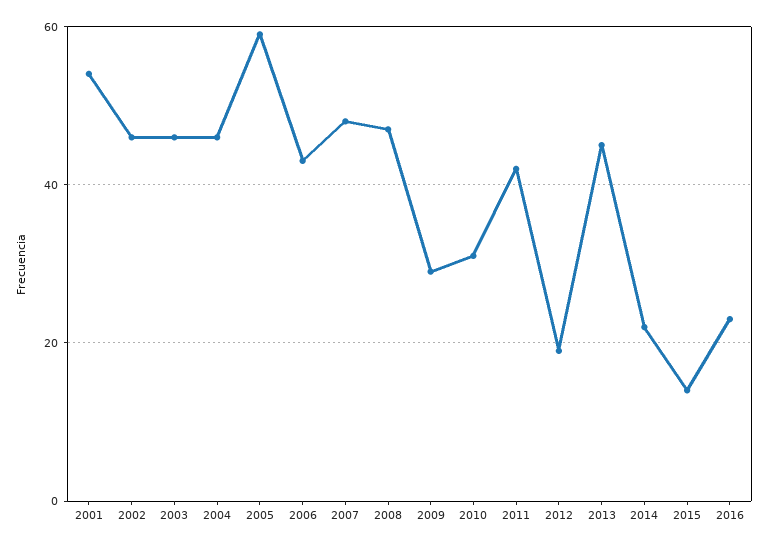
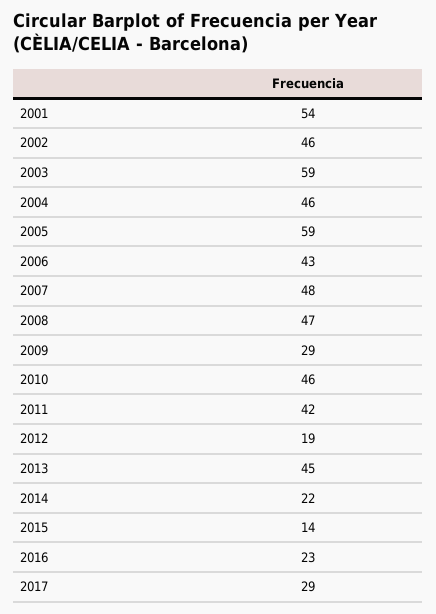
2003: 45 -> 59
2010: 30 -> 46
2017: none -> 29

